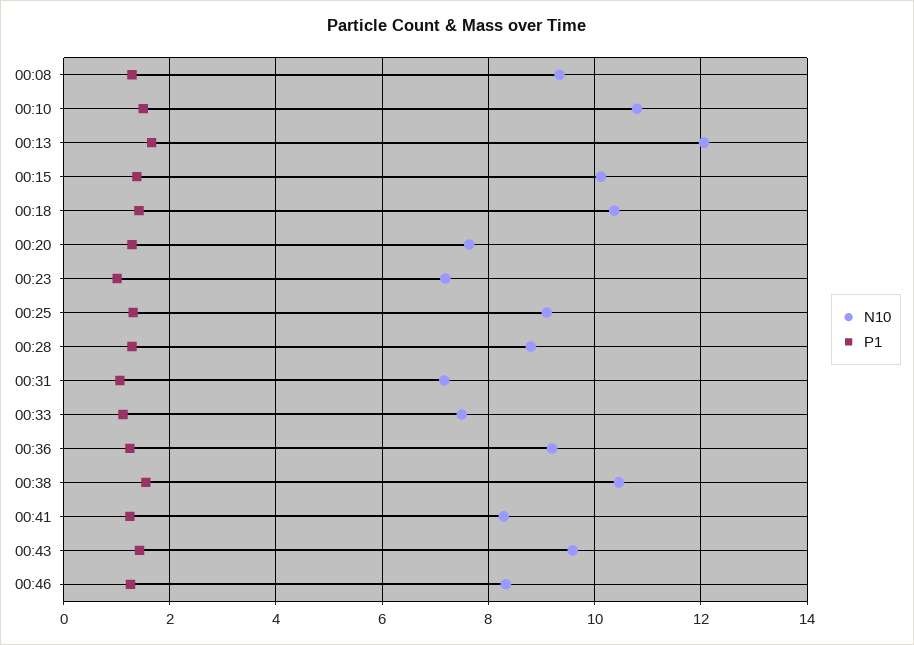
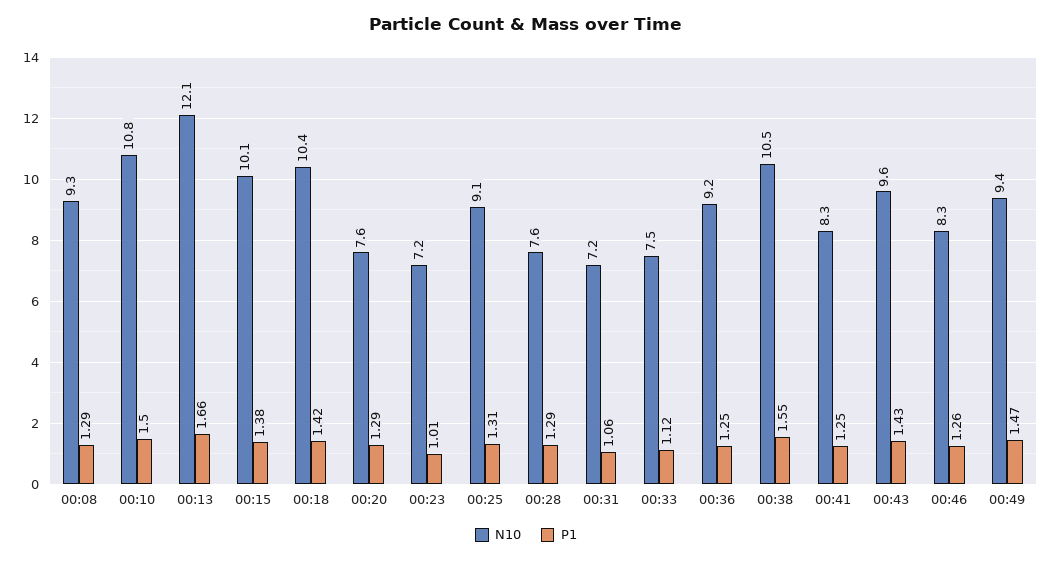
N10, 00:28: 8.8 -> 7.6
N10, 00:49: none -> 9.4
P1, 00:49: none -> 1.47

